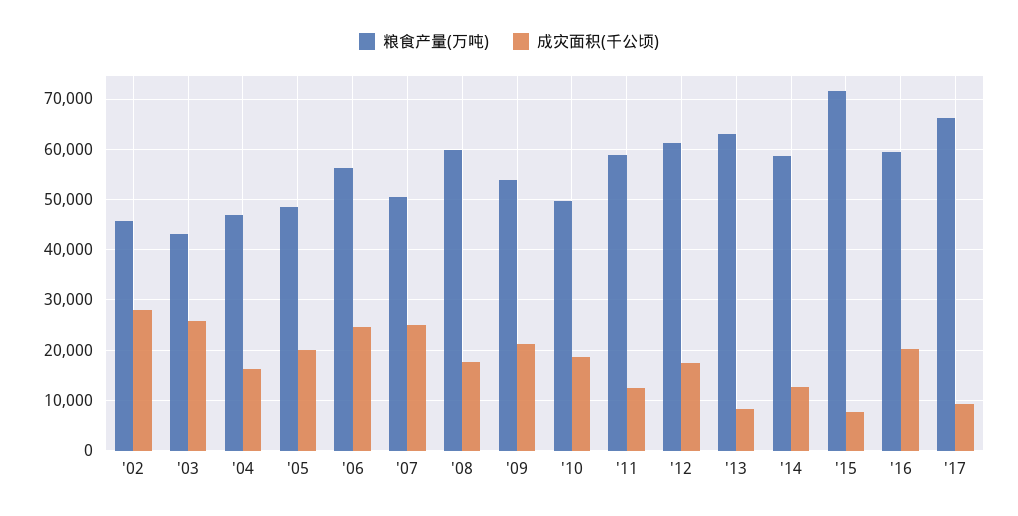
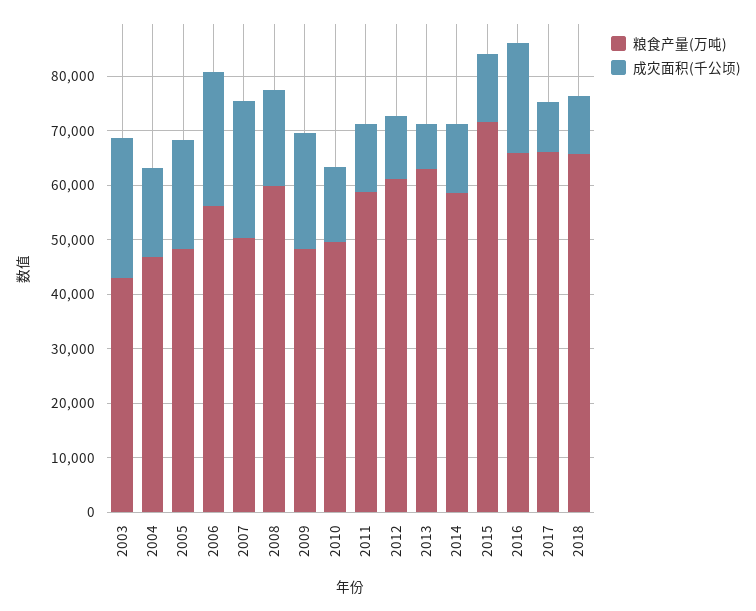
粮食产量(万吨), '02: 46000 -> none
成灾面积(千公顷), '02: 28000 -> none
粮食产量(万吨), '09: 54000 -> 48000
成灾面积(千公顷), '10: 18000 -> 14000
成灾面积(千公顷), '12: 18000 -> 12000
成灾面积(千公顷), '15: 8000 -> 12000
粮食产量(万吨), '16: 60000 -> 66000
粮食产量(万吨), 2018: none -> 66000
成灾面积(千公顷), 2018: none -> 10000

